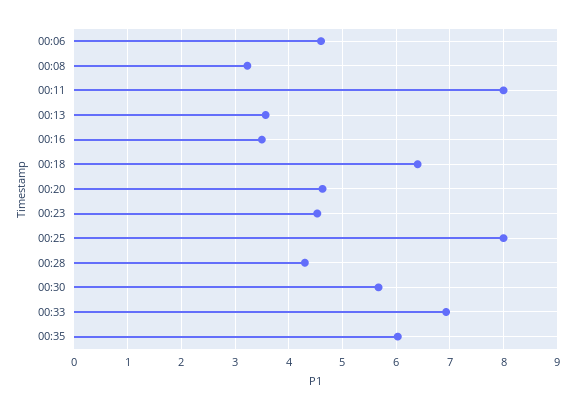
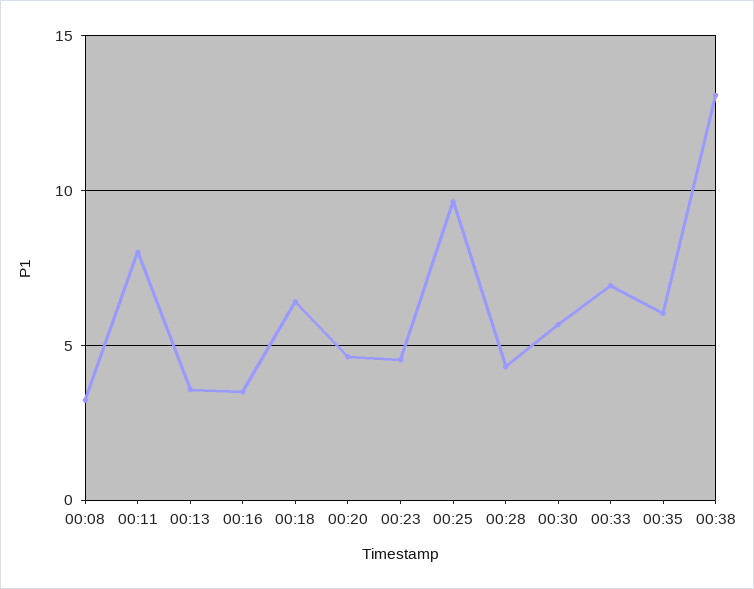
00:06: 4.6 -> none
00:25: 8 -> 9.5
00:38: none -> 13

